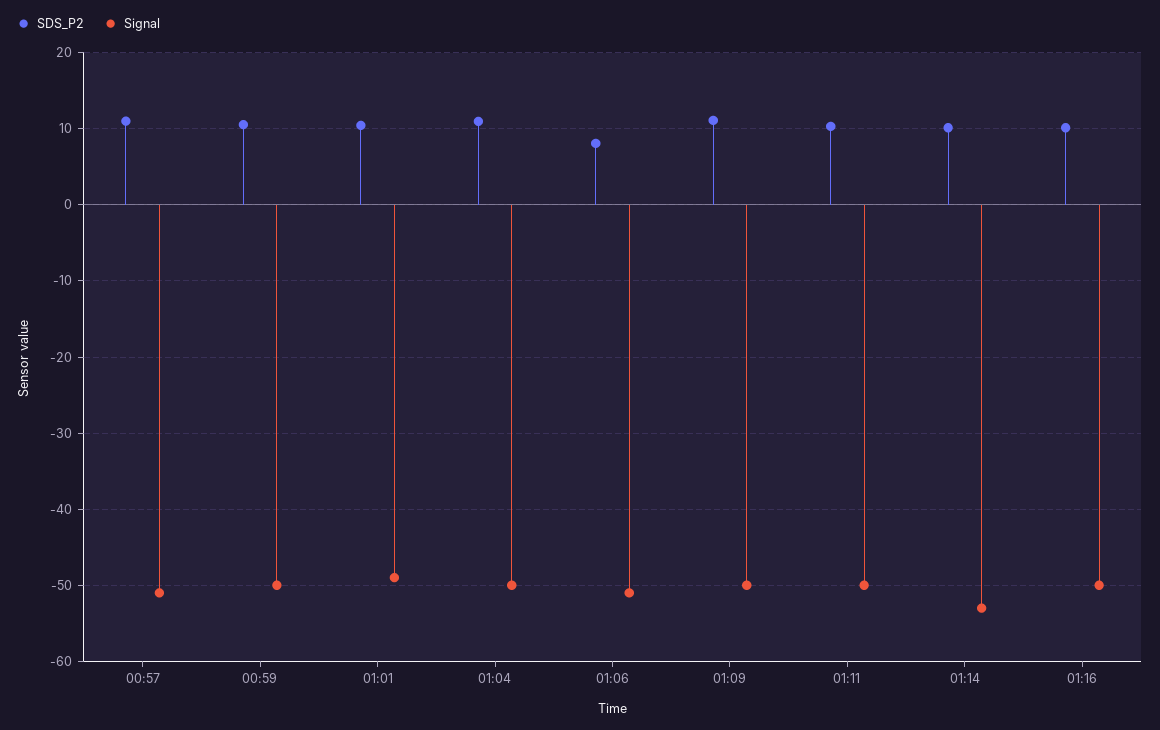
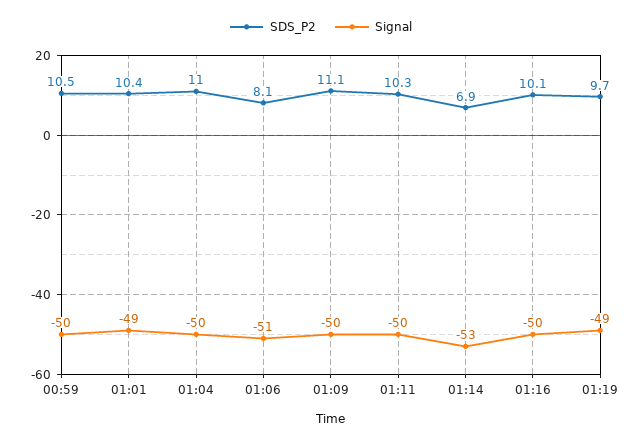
SDS_P2, 00:57: 11 -> none
Signal, 00:57: -51 -> none
SDS_P2, 01:14: 10 -> 6.9
SDS_P2, 01:19: none -> 9.7
Signal, 01:19: none -> -49

